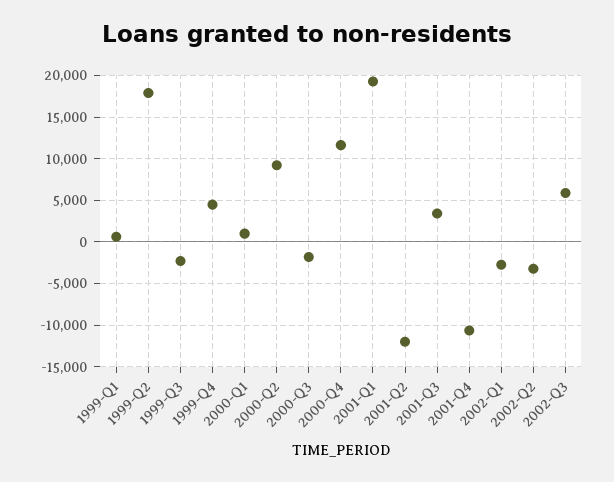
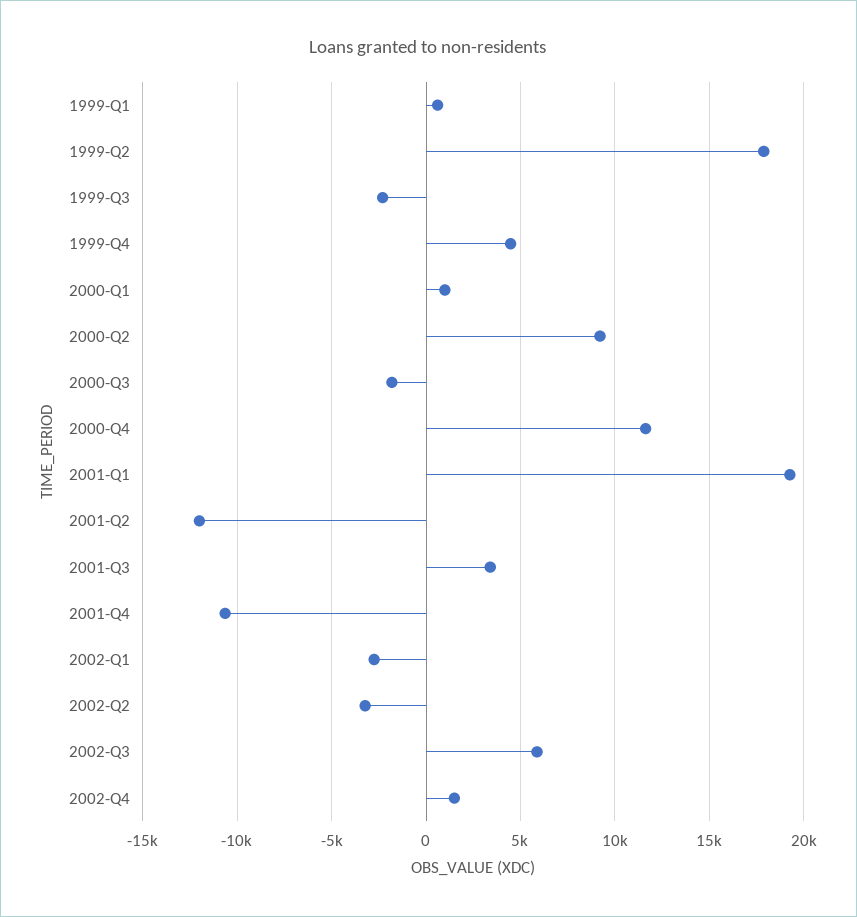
2002-Q4: none -> 1500

